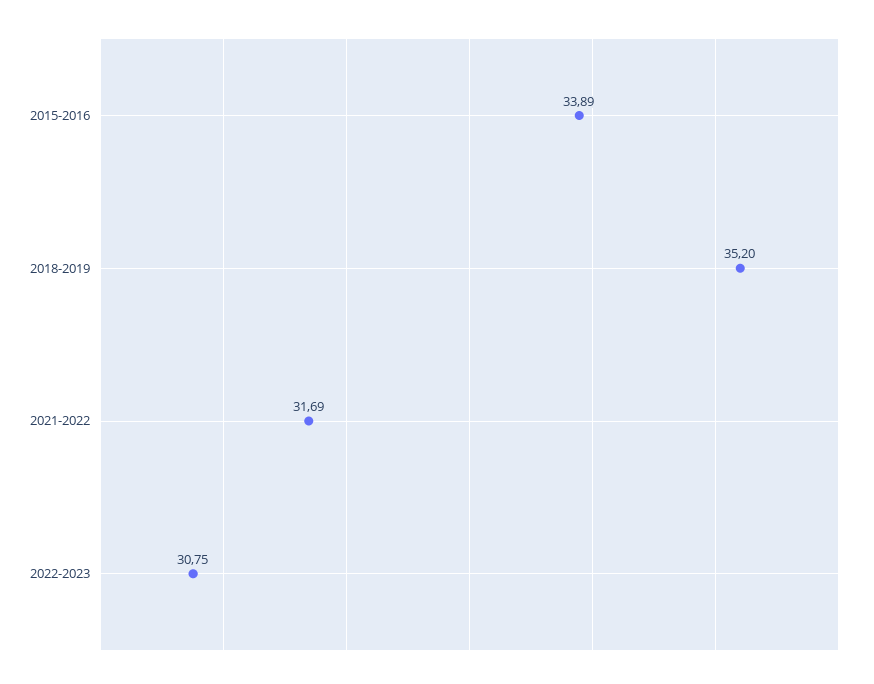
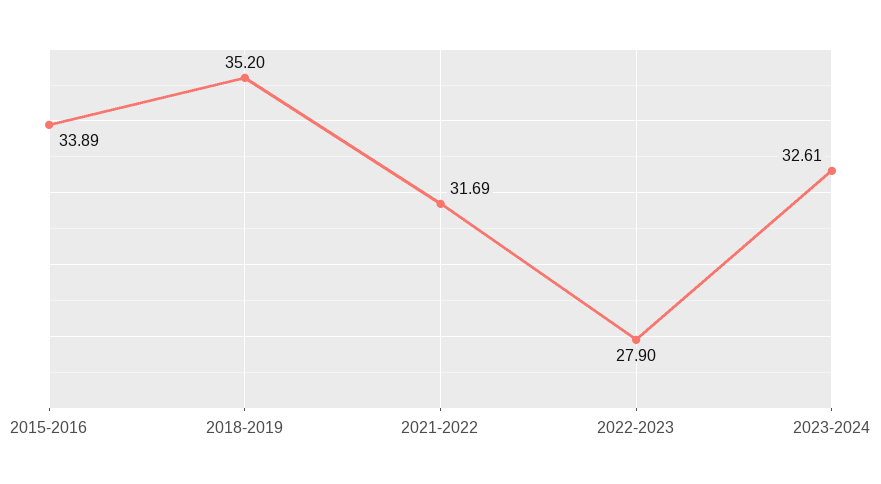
2022-2023: 30.75 -> 27.9
2023-2024: none -> 32.61

